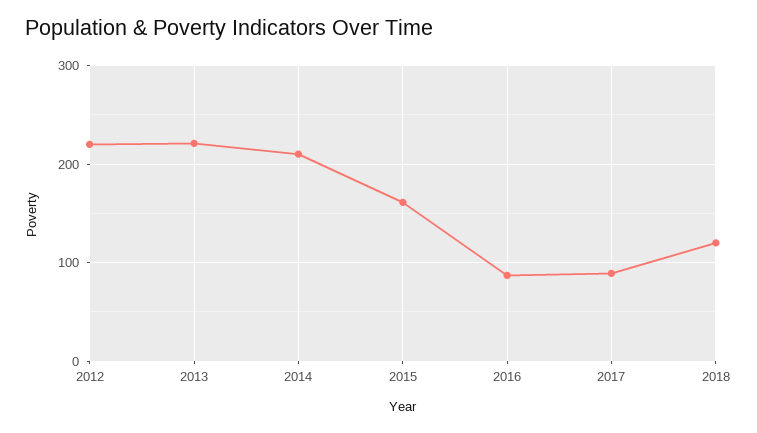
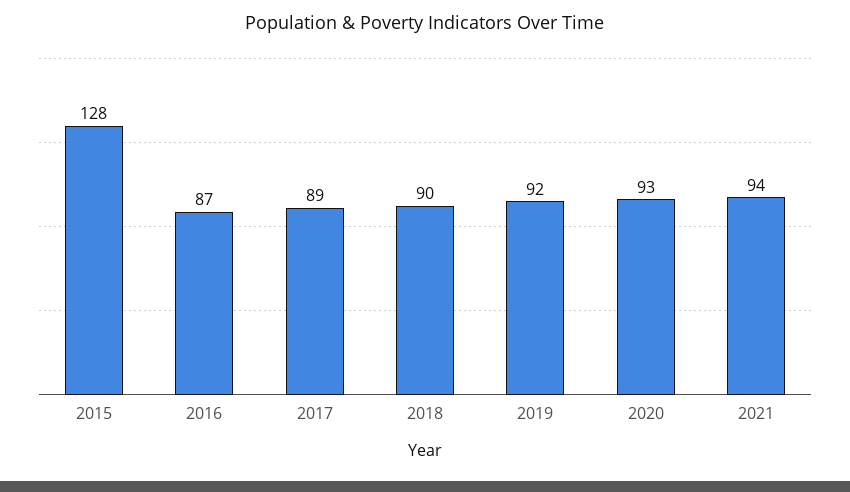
2012: 220 -> none
2013: 220 -> none
2014: 210 -> none
2015: 160 -> 128
2018: 120 -> 90
2019: none -> 92
2020: none -> 93
2021: none -> 94

